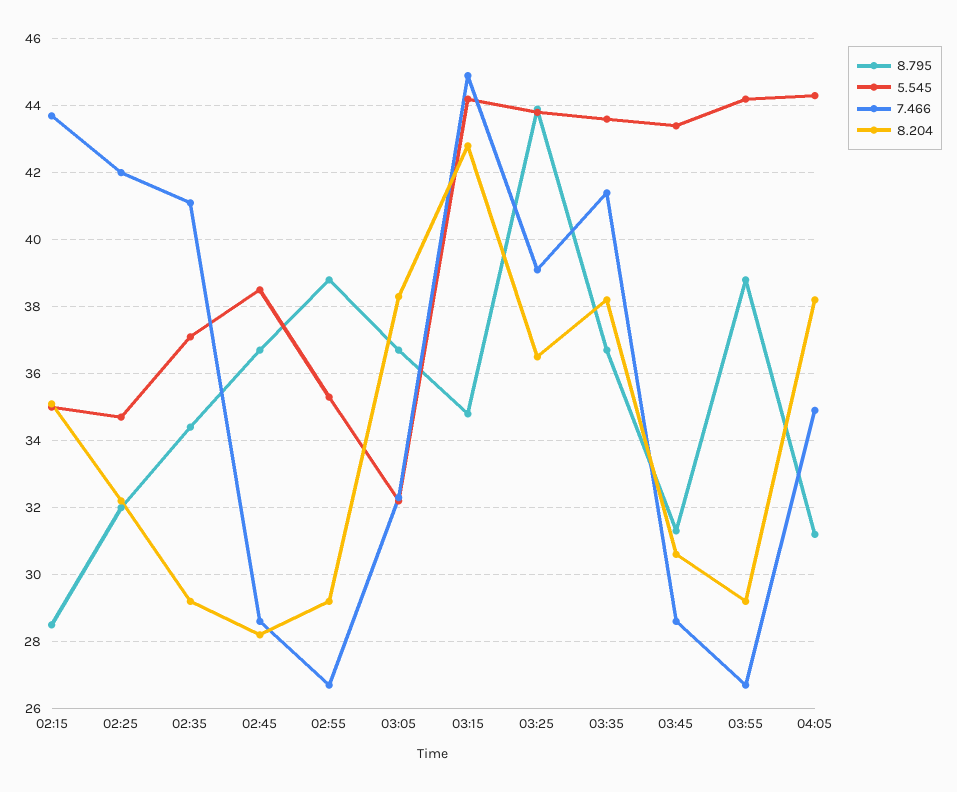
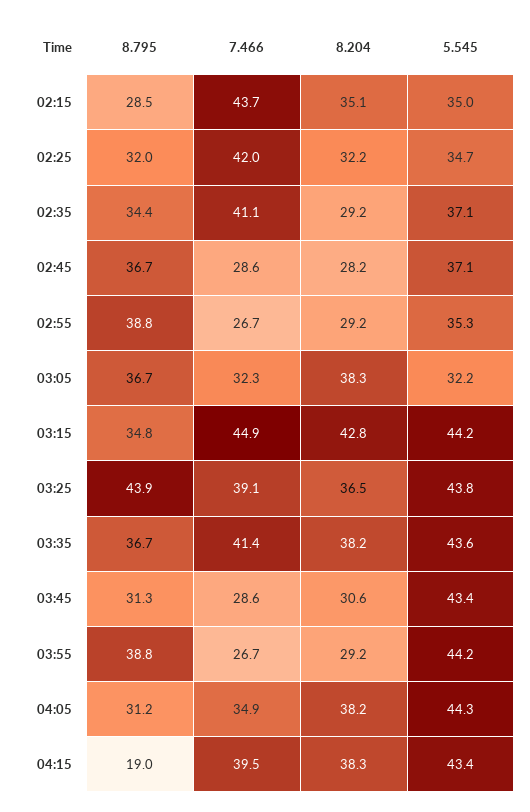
5.545, 02:45: 38.5 -> 37.1
8.795, 04:15: none -> 19
7.466, 04:15: none -> 39.5
8.204, 04:15: none -> 38.3
5.545, 04:15: none -> 43.4

